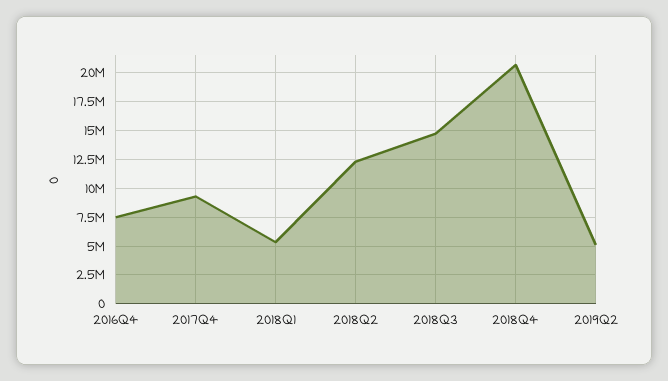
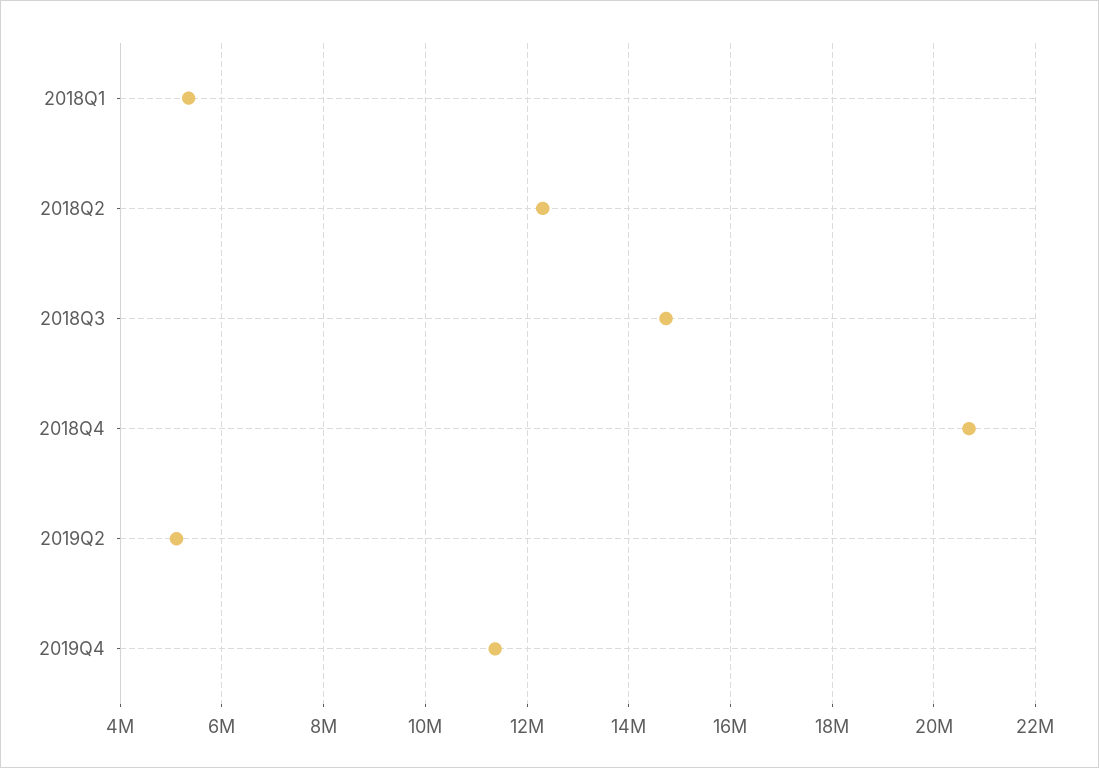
2016Q4: 7500000 -> none
2017Q4: 10000000 -> none
2019Q4: none -> 11400000

